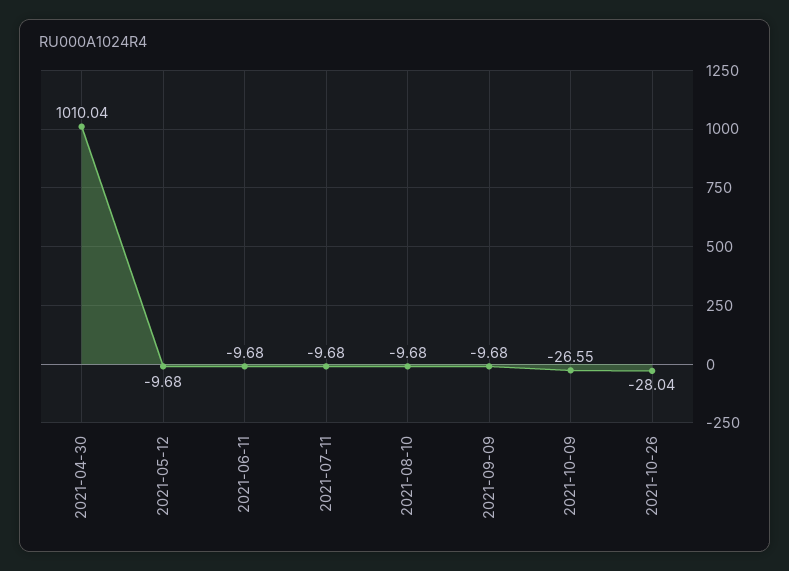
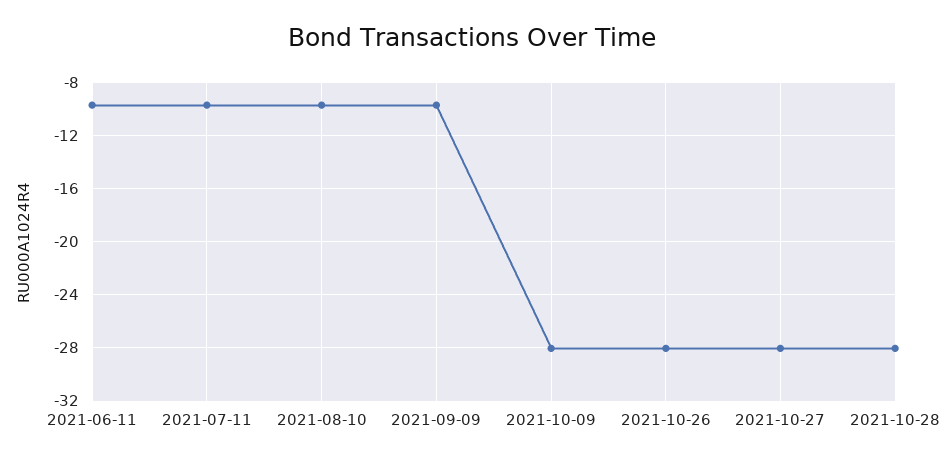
2021-04-30: 1010.04 -> none
2021-05-12: -9.68 -> none
2021-10-09: -26.55 -> -28
2021-10-27: none -> -28
2021-10-28: none -> -28

